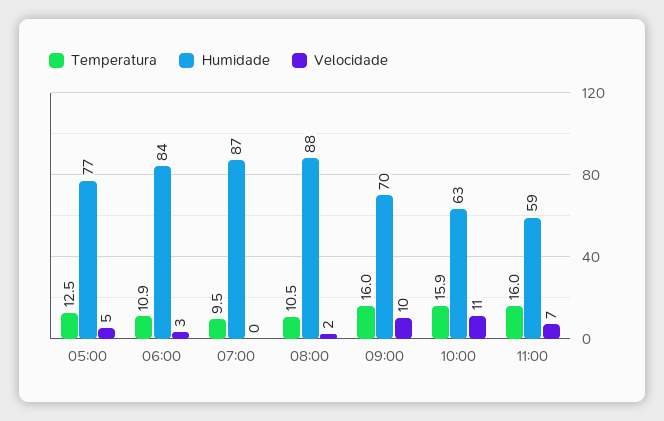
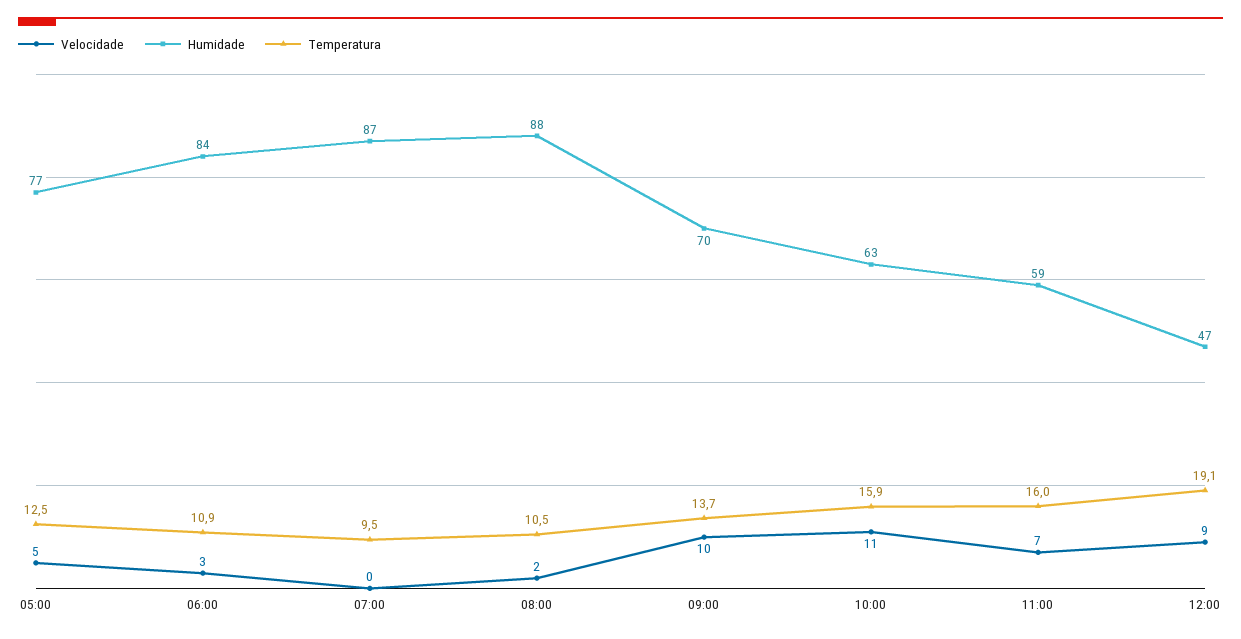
Temperatura, 09:00: 16 -> 13.7
Velocidade, 12:00: none -> 9
Humidade, 12:00: none -> 47
Temperatura, 12:00: none -> 19.1

